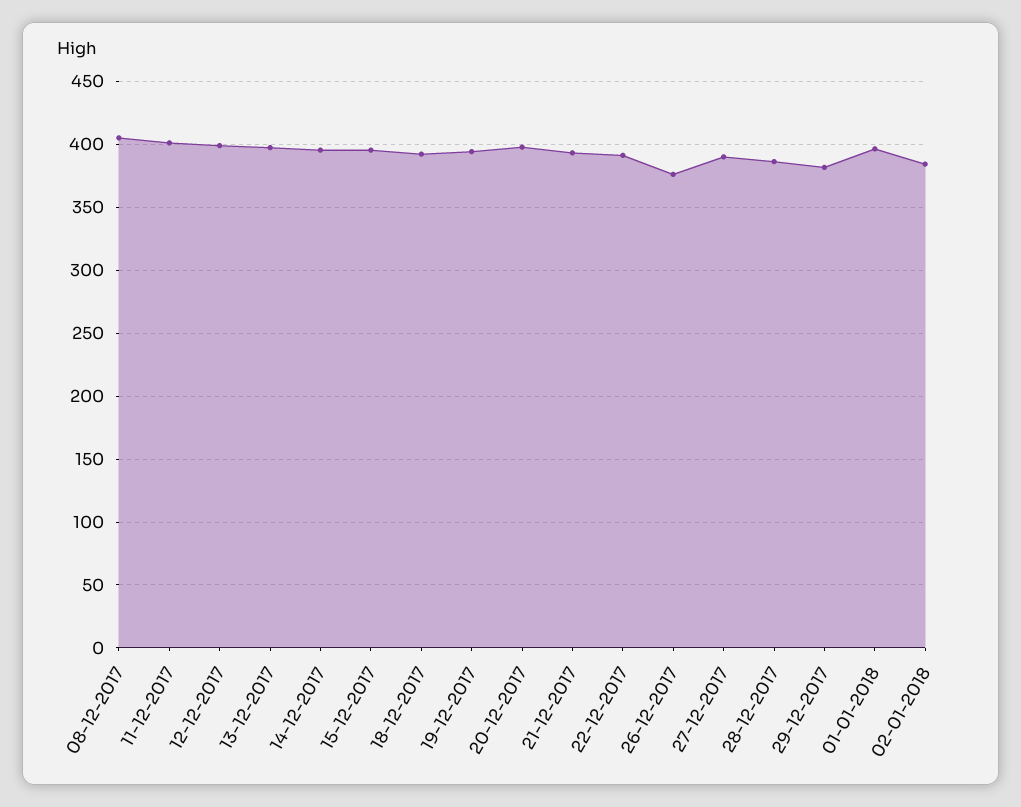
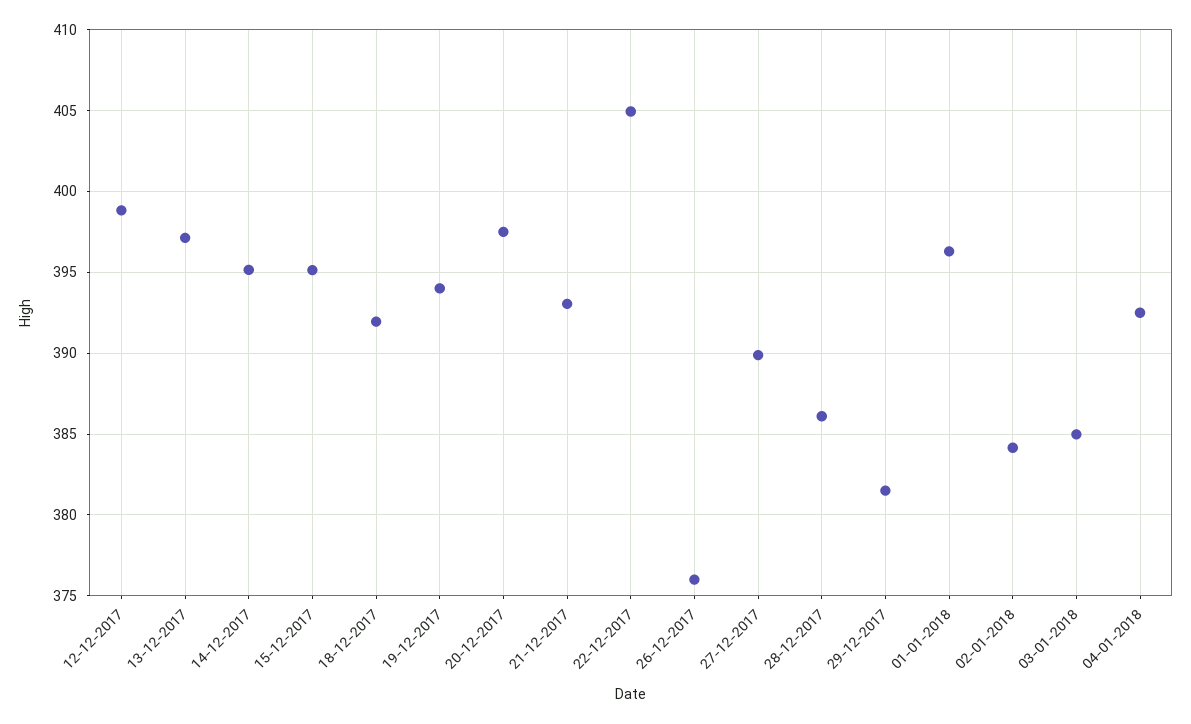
08-12-2017: 405 -> none
11-12-2017: 400 -> none
22-12-2017: 390 -> 405
03-01-2018: none -> 385
04-01-2018: none -> 392.5

